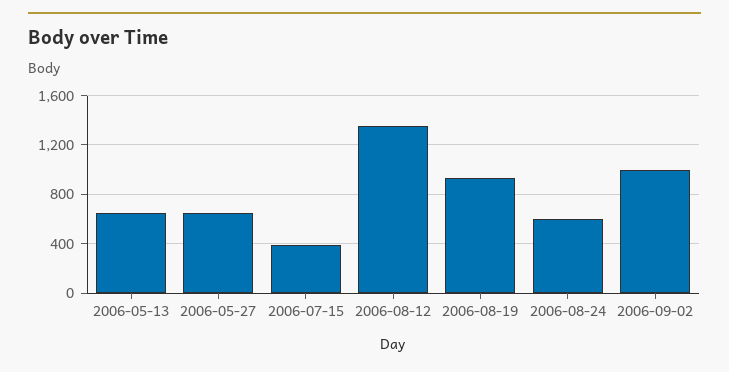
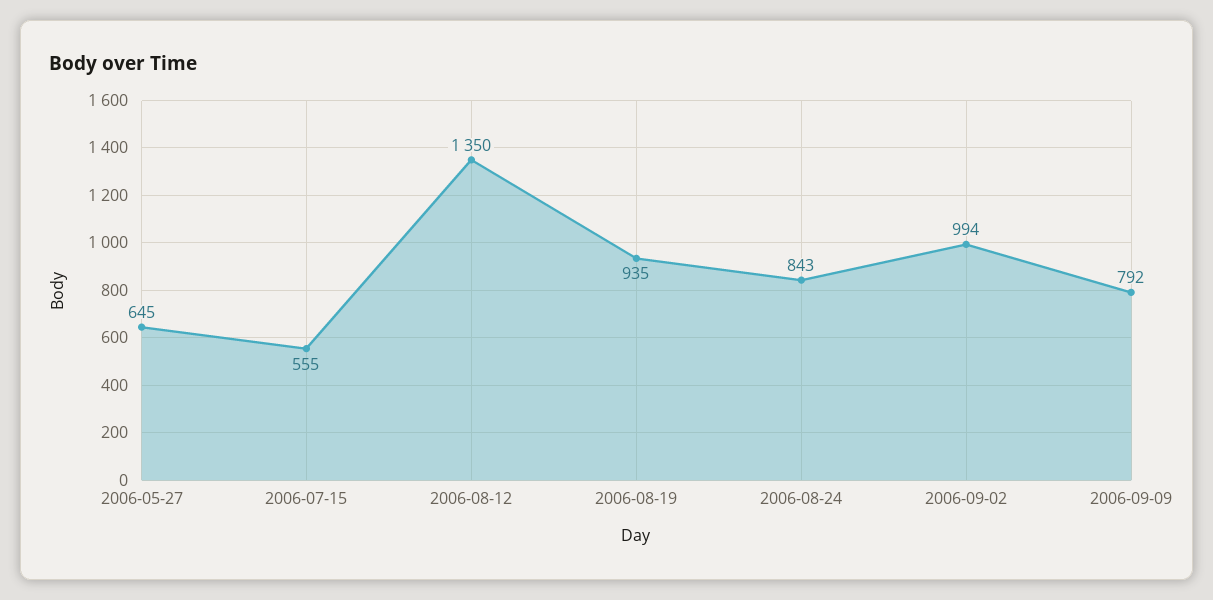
2006-05-13: 650 -> none
2006-07-15: 400 -> 555
2006-08-24: 600 -> 843
2006-09-09: none -> 792

